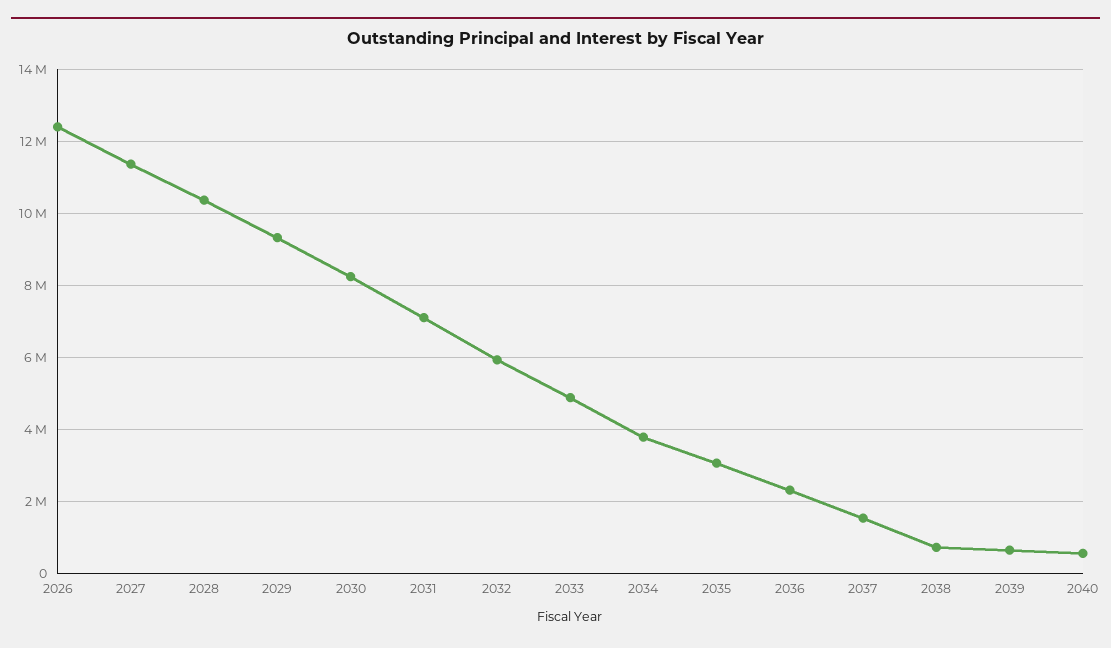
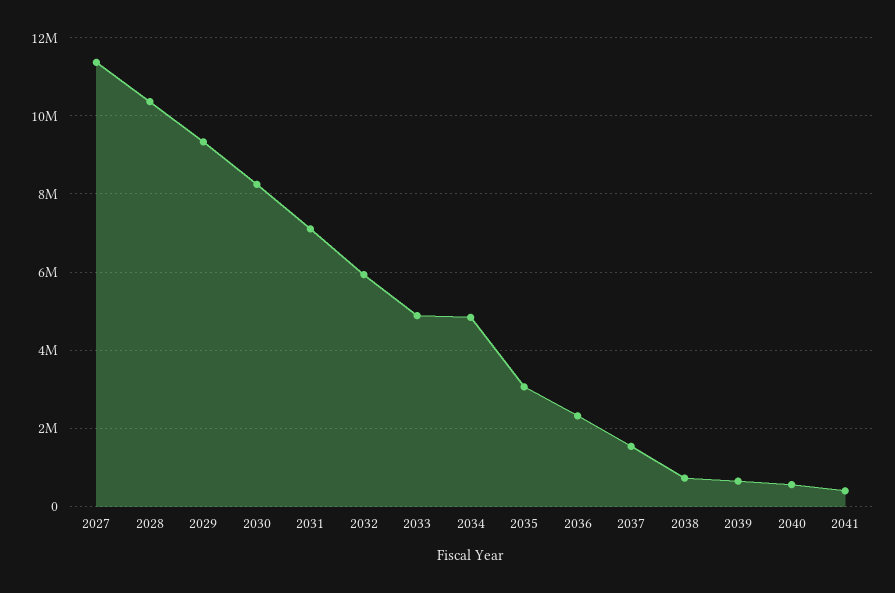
2026: 12400000 -> none
2034: 3800000 -> 4800000
2041: none -> 400000

